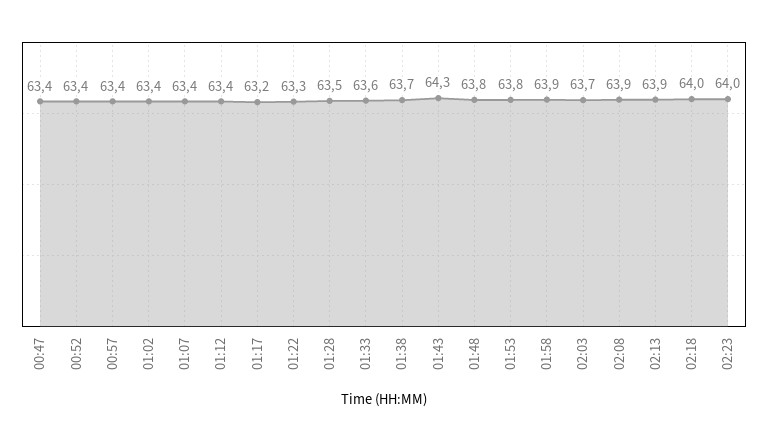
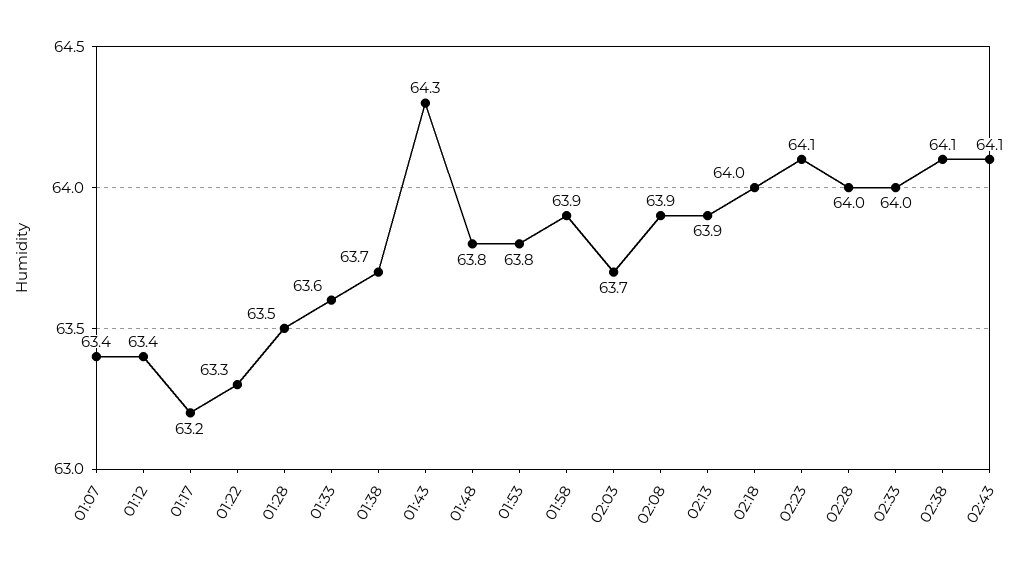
00:47: 63.4 -> none
00:52: 63.4 -> none
00:57: 63.4 -> none
01:02: 63.4 -> none
02:23: 64 -> 64.1
02:28: none -> 64
02:33: none -> 64
02:38: none -> 64.1
02:43: none -> 64.1

